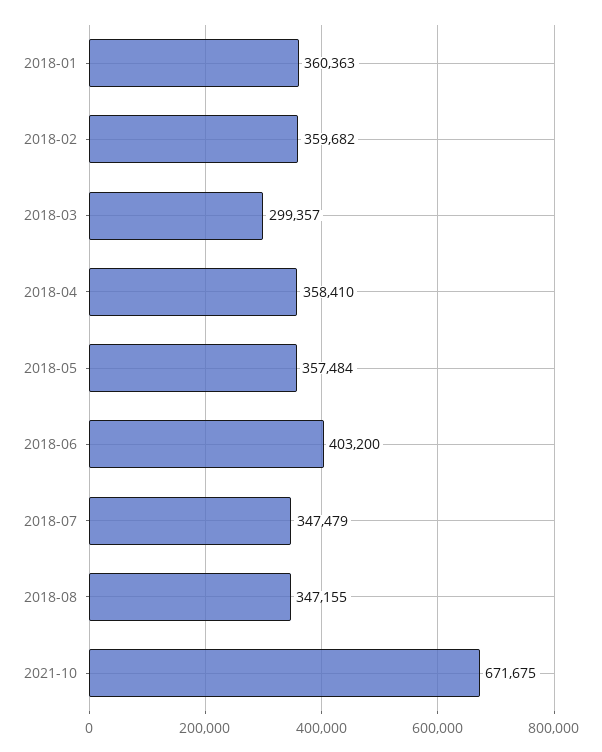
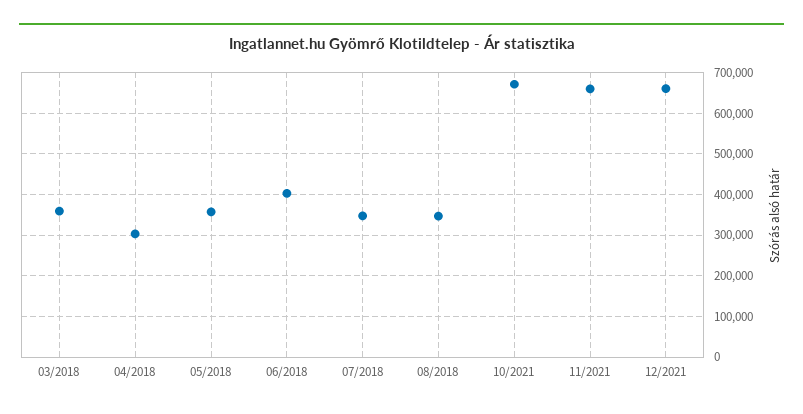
2018-01: 360363 -> none
2018-02: 359682 -> none
2018-03: 299357 -> 360000
2018-04: 358410 -> 300000
11/2021: none -> 660000
12/2021: none -> 660000

